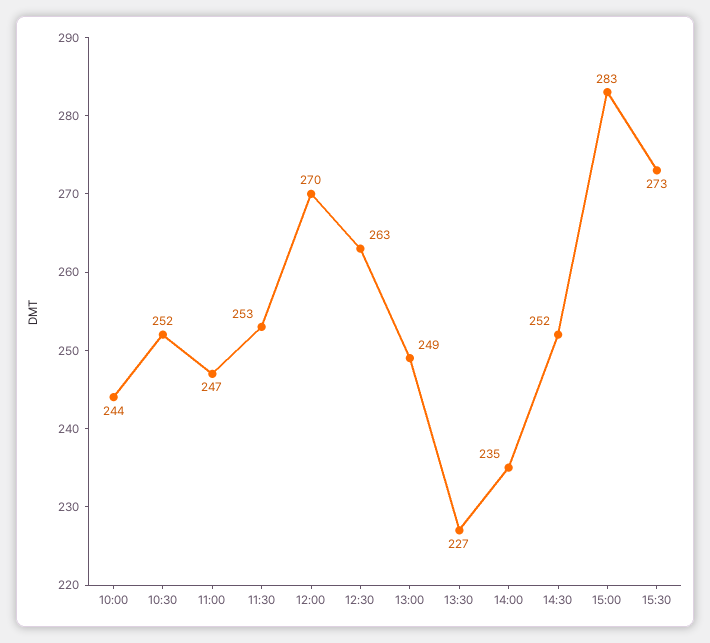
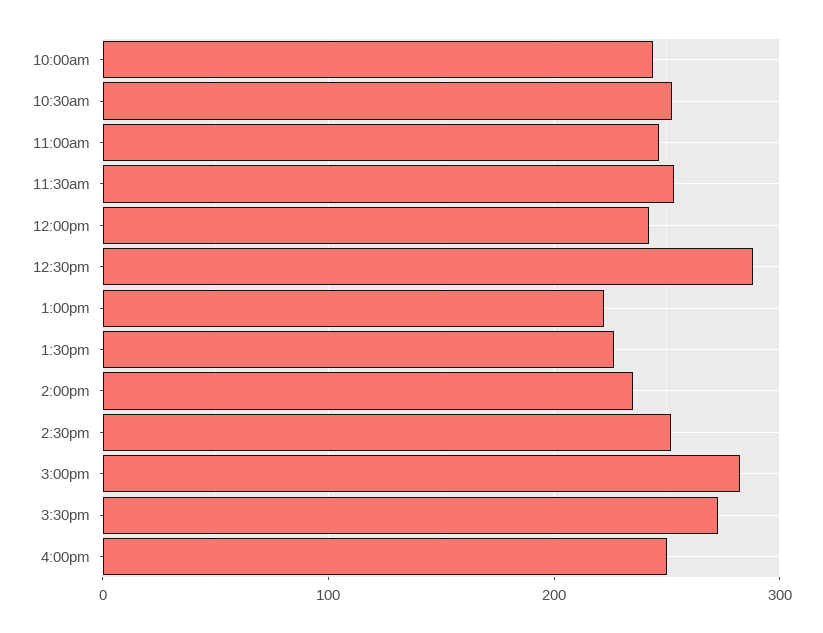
12:00: 270 -> 240
12:30: 263 -> 290
13:00: 249 -> 220
4:00pm: none -> 250

